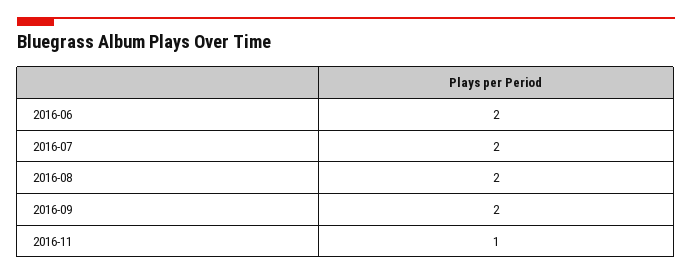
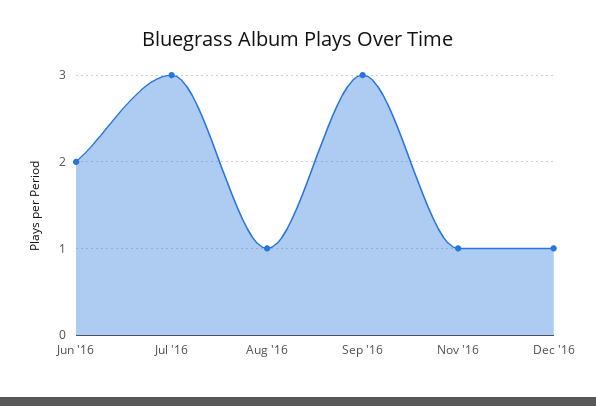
2016-07: 2 -> 3
2016-08: 2 -> 1
2016-09: 2 -> 3
Dec '16: none -> 1

